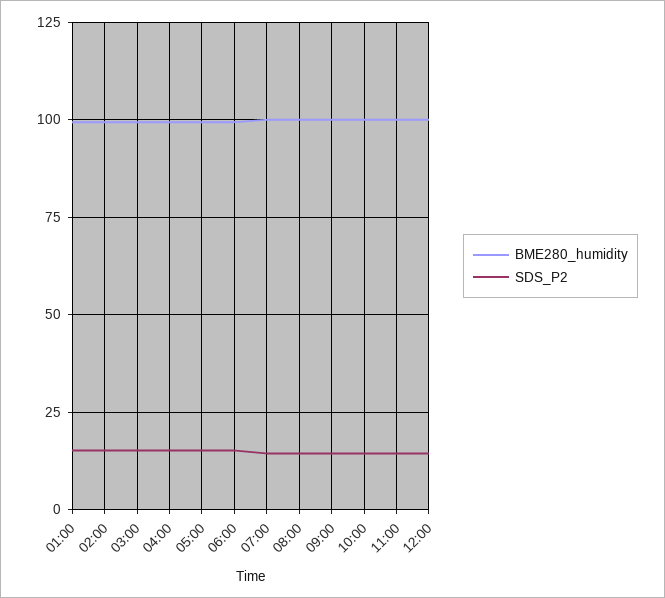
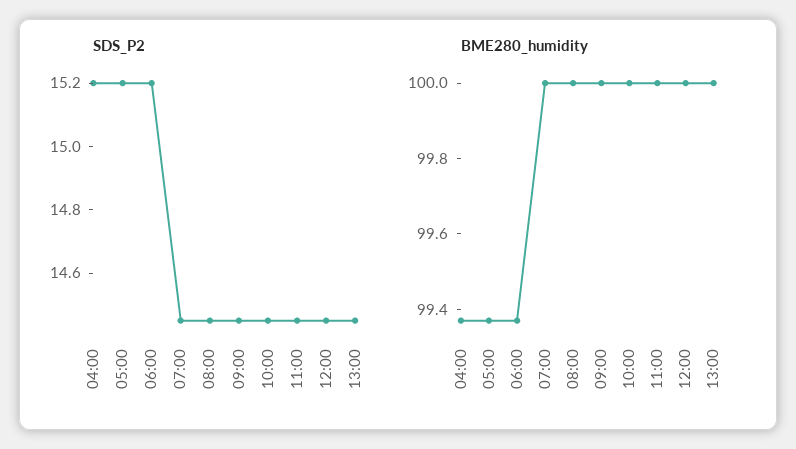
BME280_humidity, 01:00: 100 -> none
SDS_P2, 01:00: 15 -> none
BME280_humidity, 02:00: 100 -> none
SDS_P2, 02:00: 15 -> none
BME280_humidity, 03:00: 100 -> none
SDS_P2, 03:00: 15 -> none
SDS_P2, 13:00: none -> 14.45
BME280_humidity, 13:00: none -> 100

